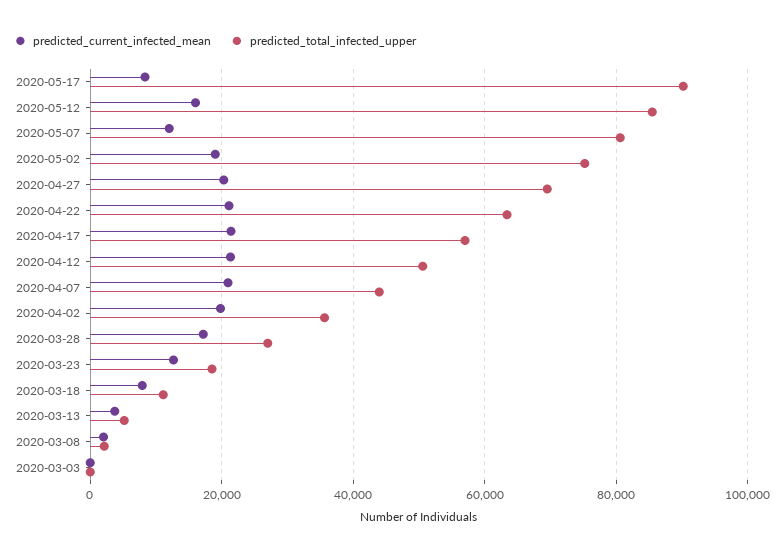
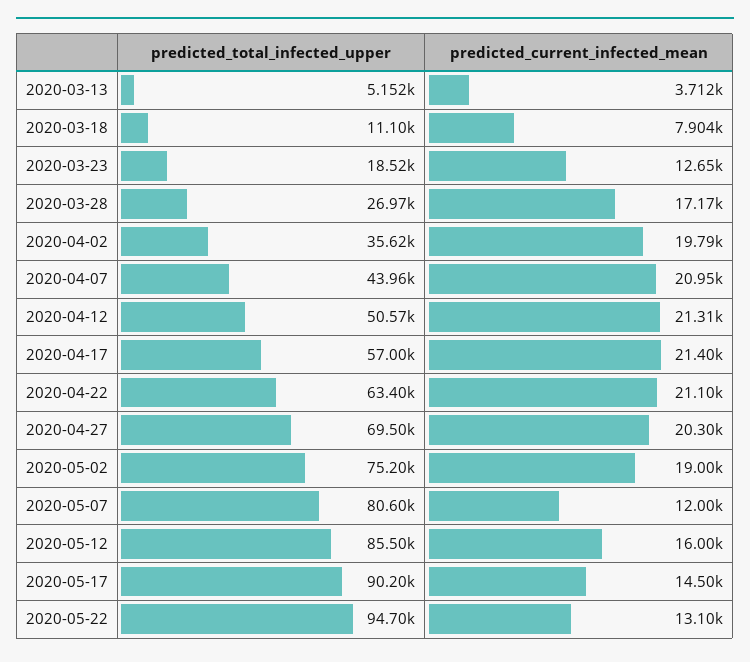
predicted_current_infected_mean, 2020-05-17: 8000 -> 14500
predicted_current_infected_mean, 2020-03-08: 2000 -> none
predicted_total_infected_upper, 2020-03-08: 2000 -> none
predicted_current_infected_mean, 2020-03-03: 0 -> none
predicted_total_infected_upper, 2020-03-03: 0 -> none
predicted_total_infected_upper, 2020-05-22: none -> 94700
predicted_current_infected_mean, 2020-05-22: none -> 13100

